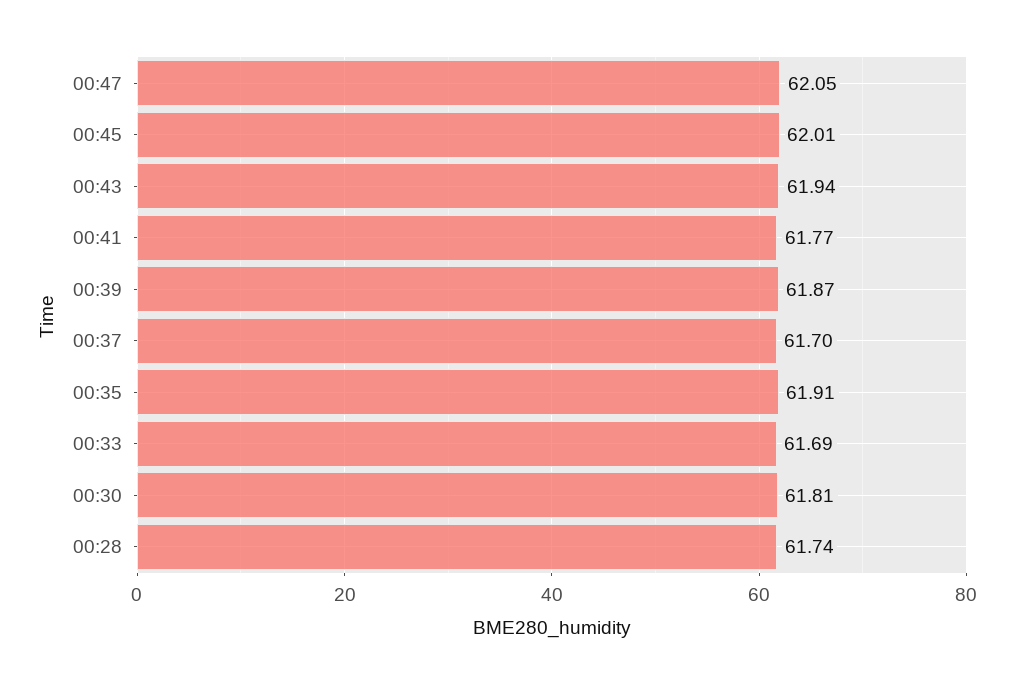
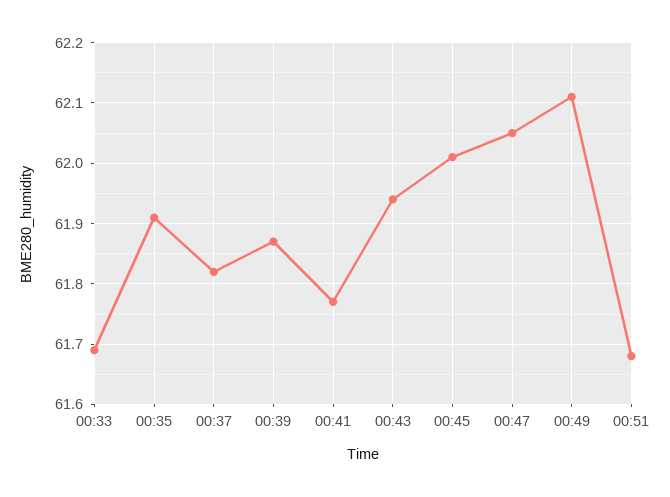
00:37: 61.7 -> 61.82
00:30: 61.81 -> none
00:28: 61.74 -> none
00:49: none -> 62.11
00:51: none -> 61.68

